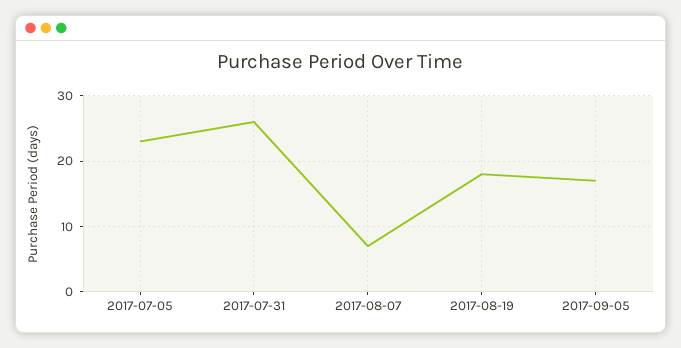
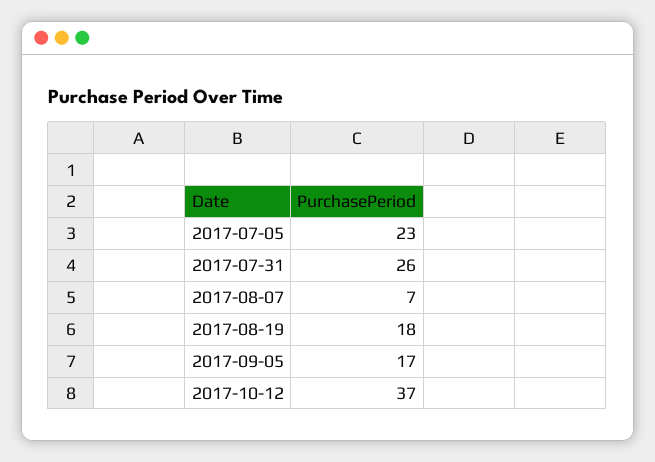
2017-10-12: none -> 37

